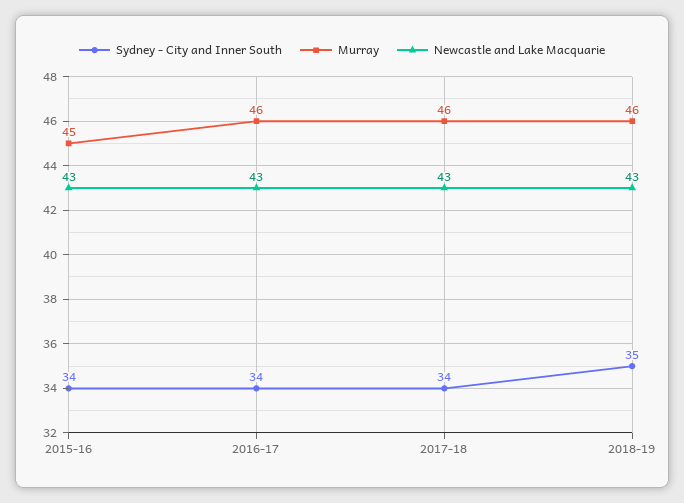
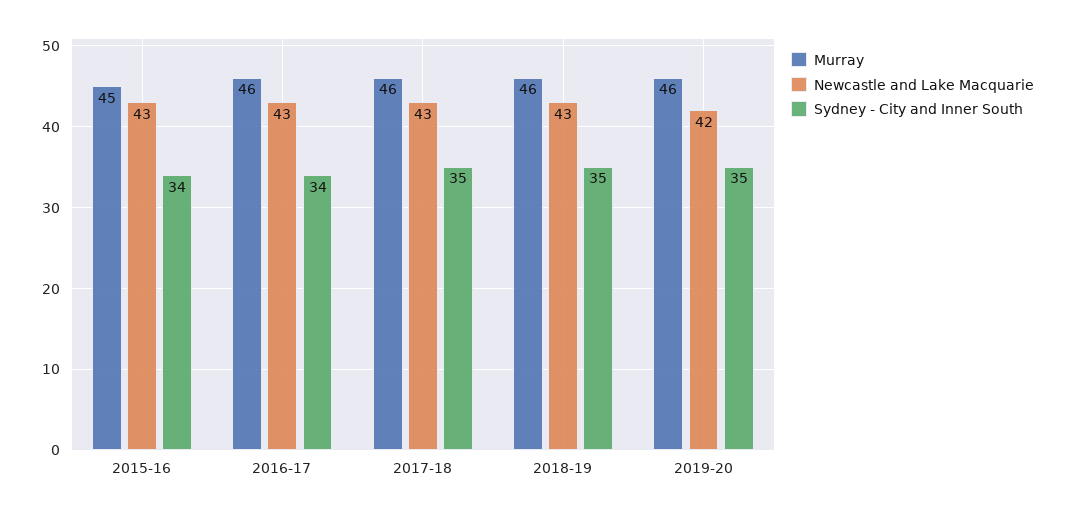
Sydney - City and Inner South, 2017-18: 34 -> 35
Murray, 2019-20: none -> 46
Newcastle and Lake Macquarie, 2019-20: none -> 42
Sydney - City and Inner South, 2019-20: none -> 35

